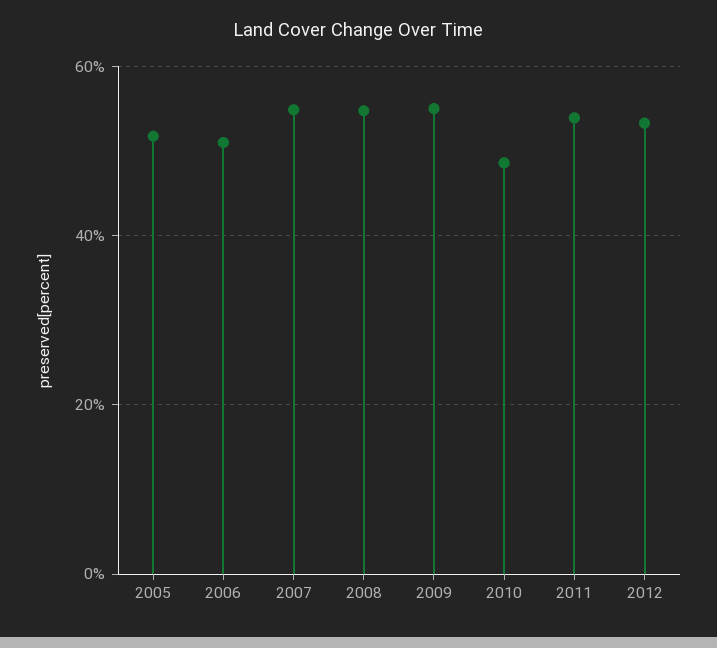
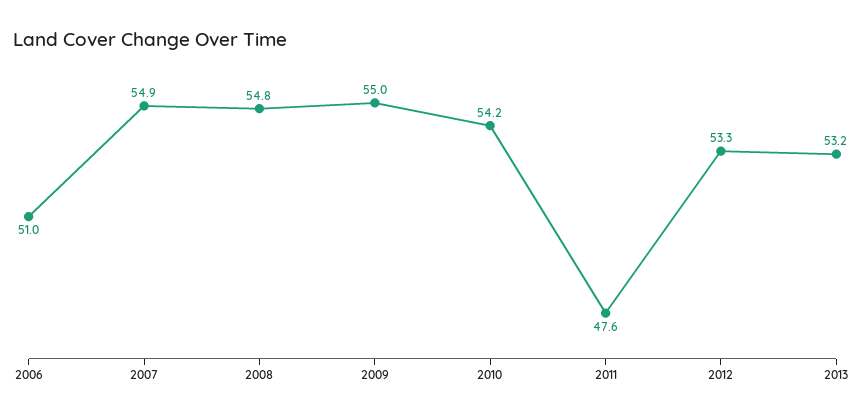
2005: 52 -> none
2010: 48 -> 54.2
2011: 54 -> 47.6
2013: none -> 53.2

